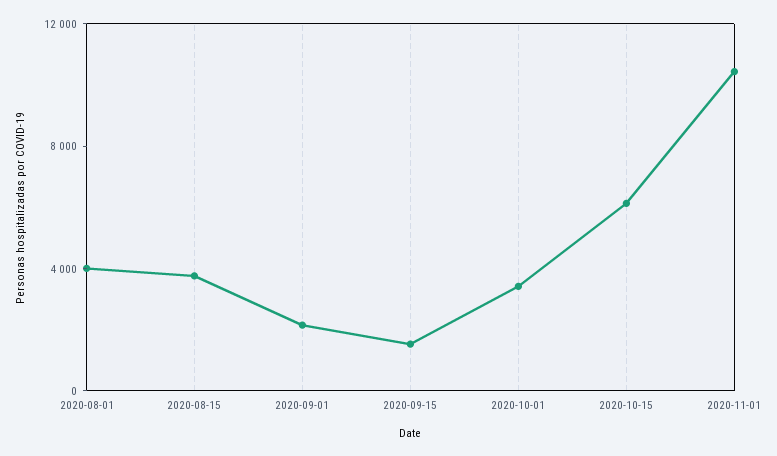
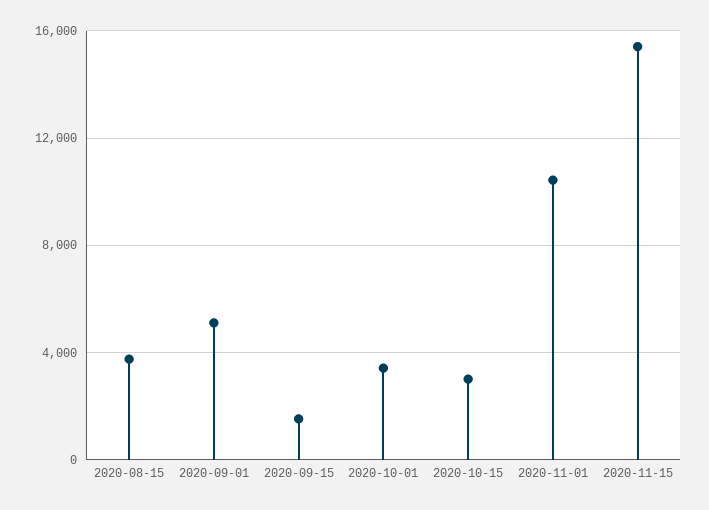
2020-08-01: 4000 -> none
2020-09-01: 2000 -> 5000
2020-10-15: 6000 -> 3000
2020-11-15: none -> 15500

